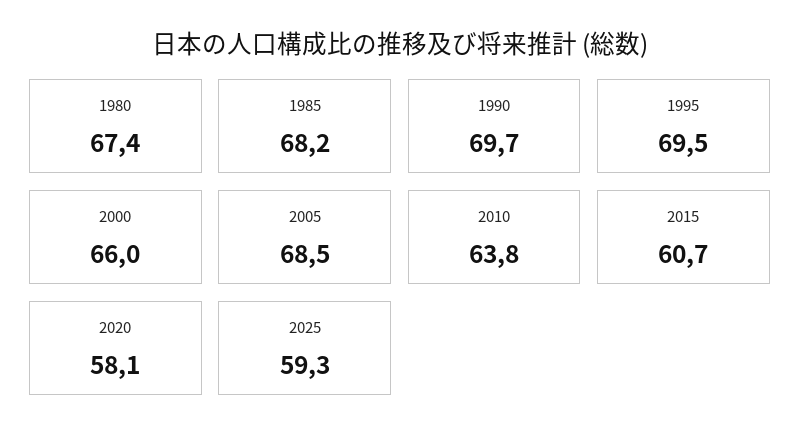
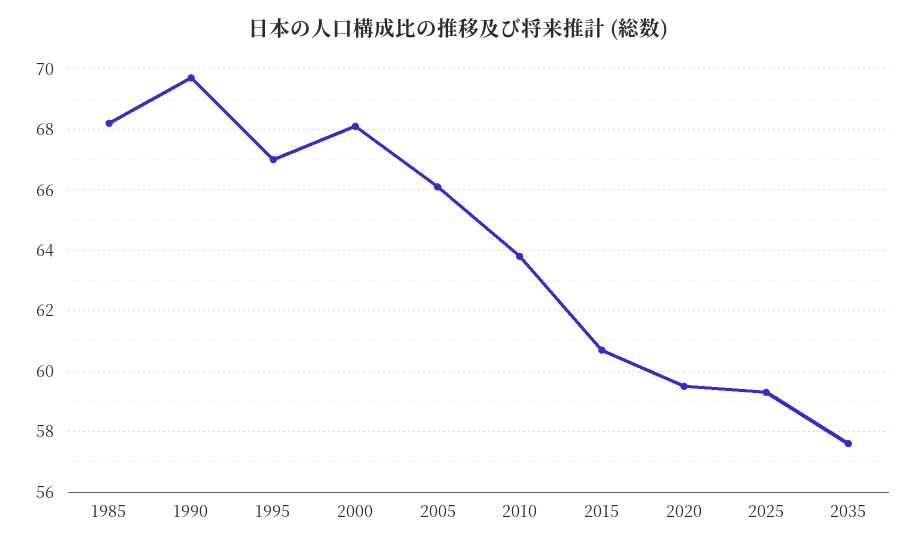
1980: 67.4 -> none
1995: 69.5 -> 67
2000: 66 -> 68
2005: 68.5 -> 66
2020: 58.1 -> 59.5
2035: none -> 57.5

